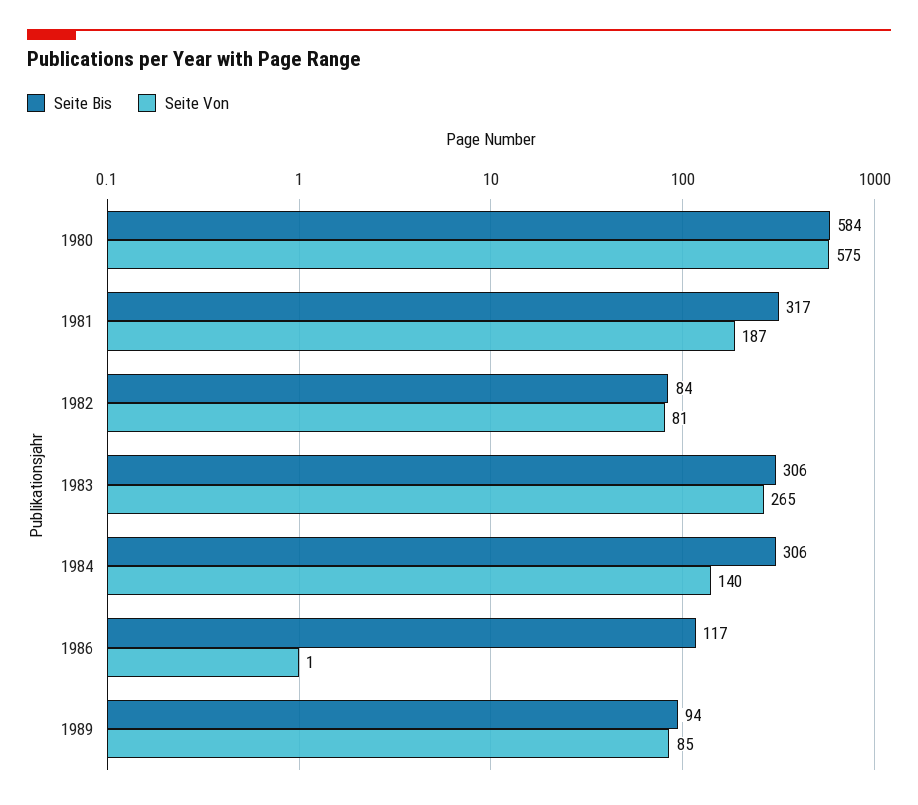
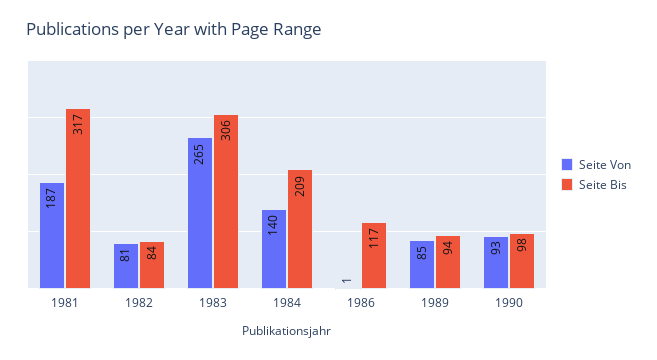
Seite Bis, 1980: 584 -> none
Seite Von, 1980: 575 -> none
Seite Bis, 1984: 306 -> 209
Seite Von, 1990: none -> 93
Seite Bis, 1990: none -> 98

